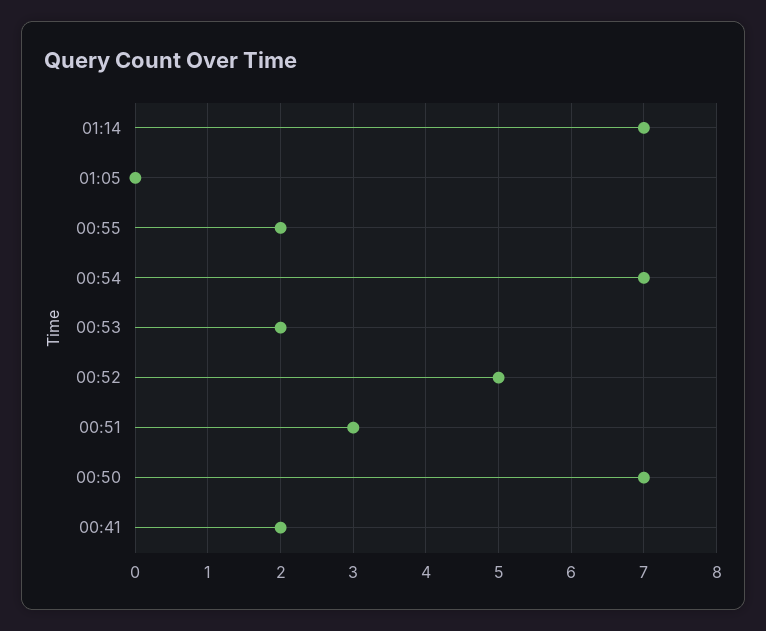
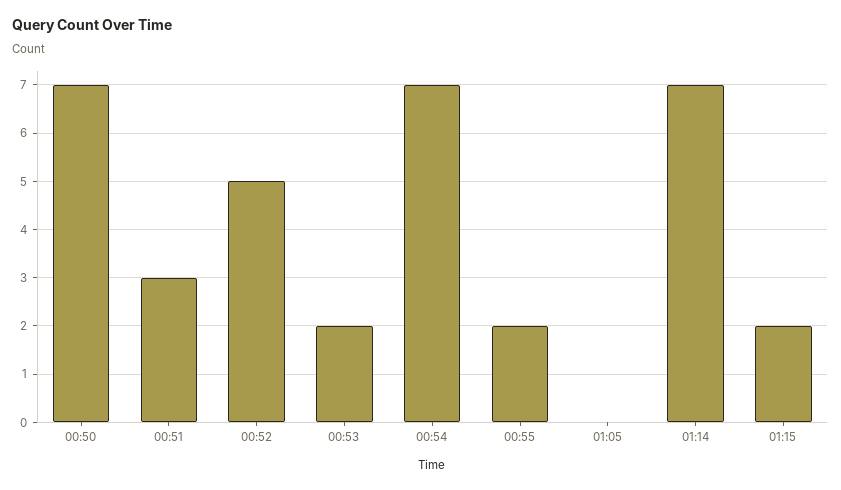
00:41: 2 -> none
01:15: none -> 2

